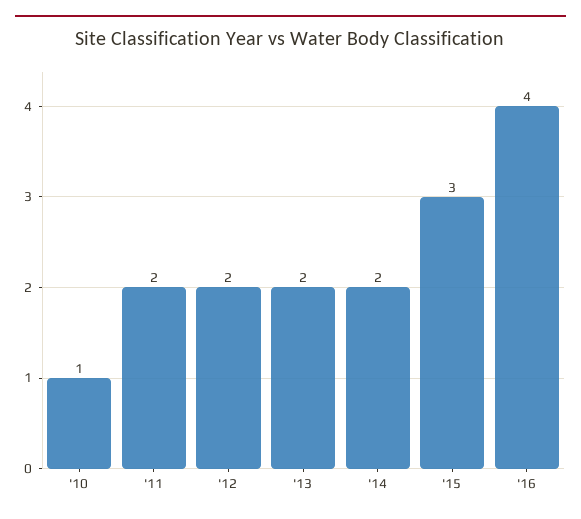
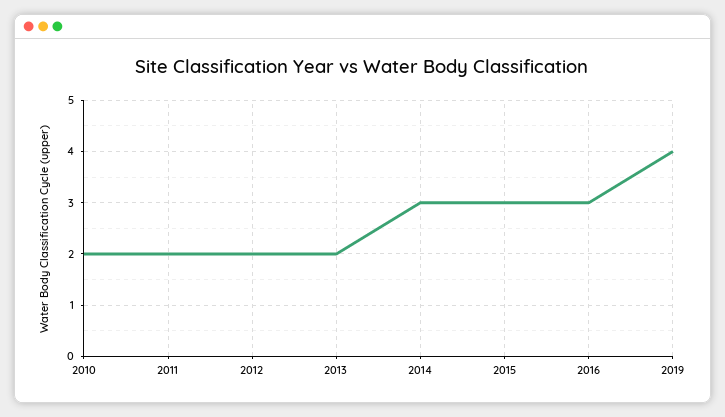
'10: 1 -> 2
'14: 2 -> 3
'16: 4 -> 3
2019: none -> 4

